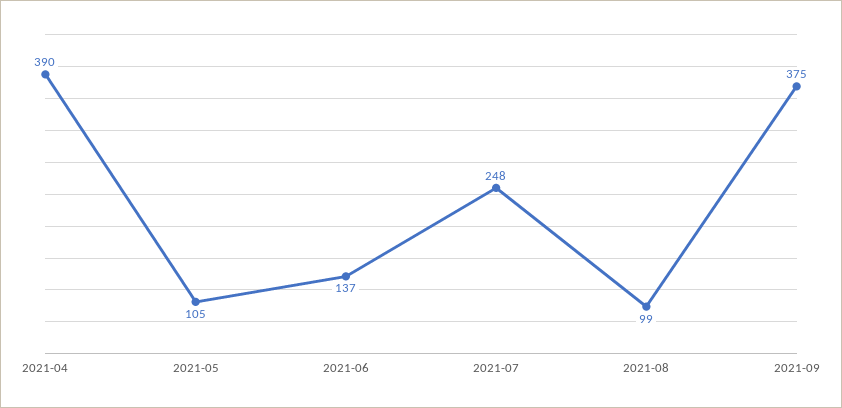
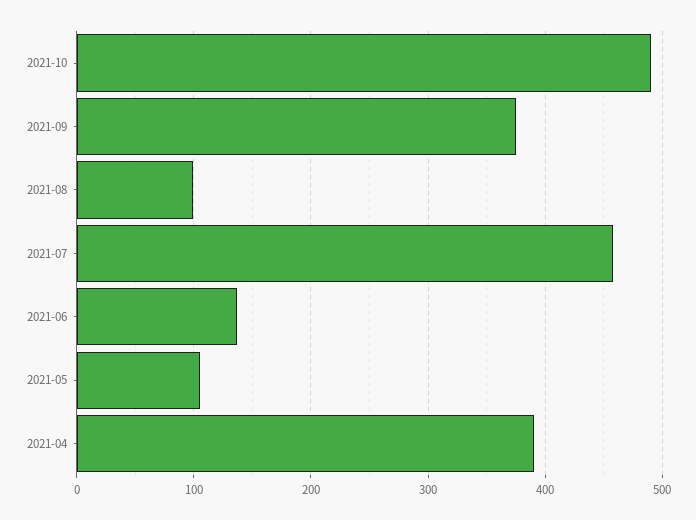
2021-07: 248 -> 460
2021-10: none -> 490

